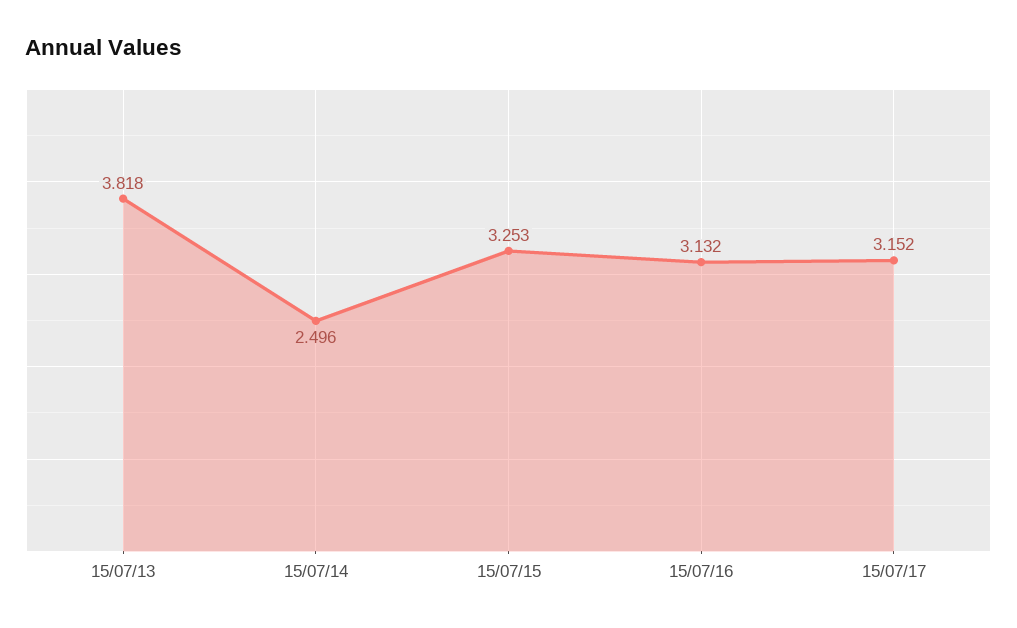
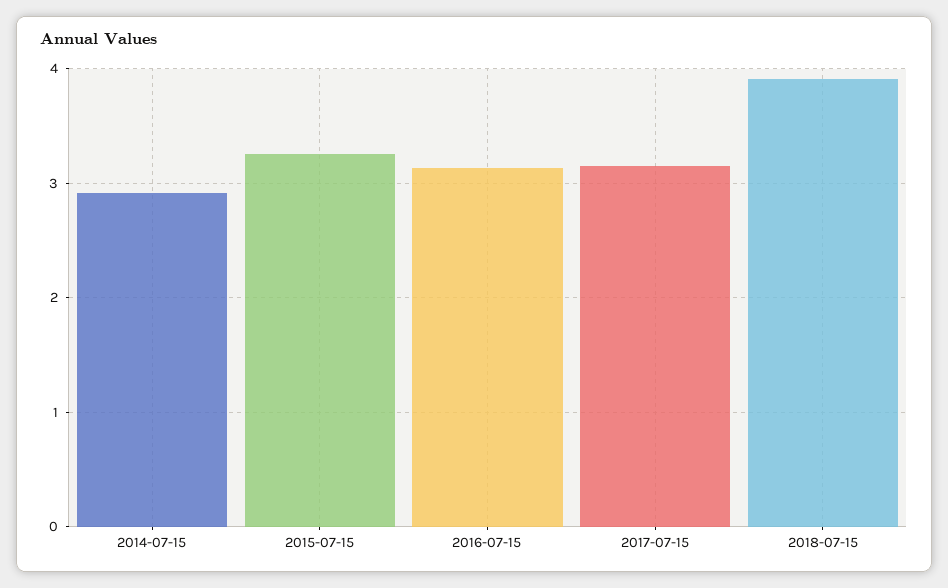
15/07/13: 3.818 -> none
15/07/14: 2.496 -> 2.9
2018-07-15: none -> 3.9

